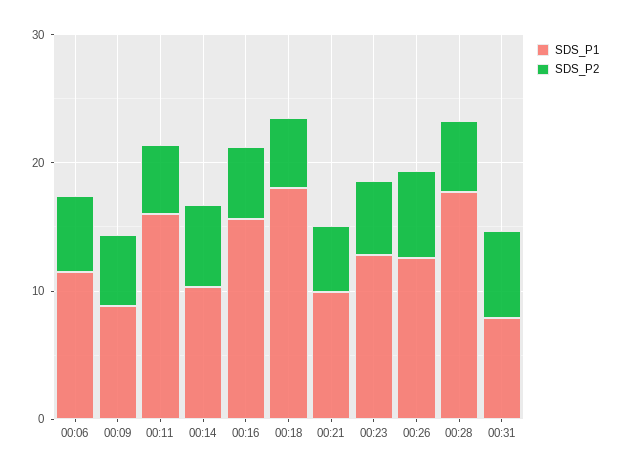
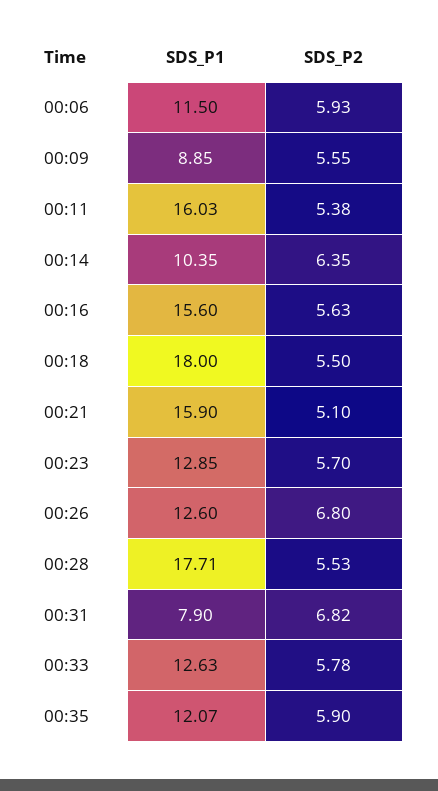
SDS_P1, 00:21: 10 -> 15.9
SDS_P1, 00:33: none -> 12.63
SDS_P2, 00:33: none -> 5.78
SDS_P1, 00:35: none -> 12.07
SDS_P2, 00:35: none -> 5.9

